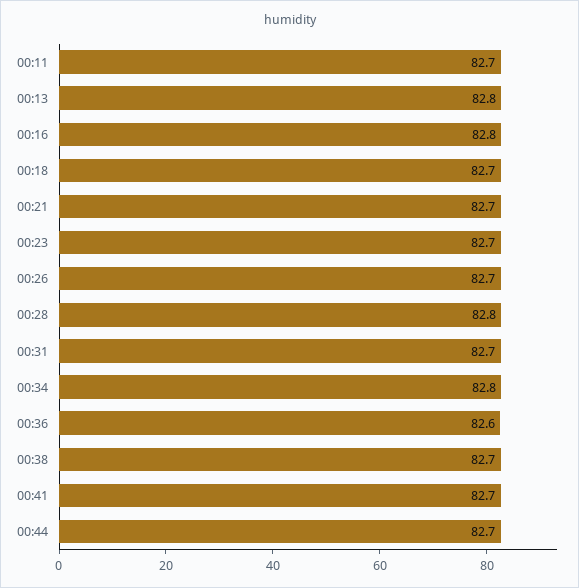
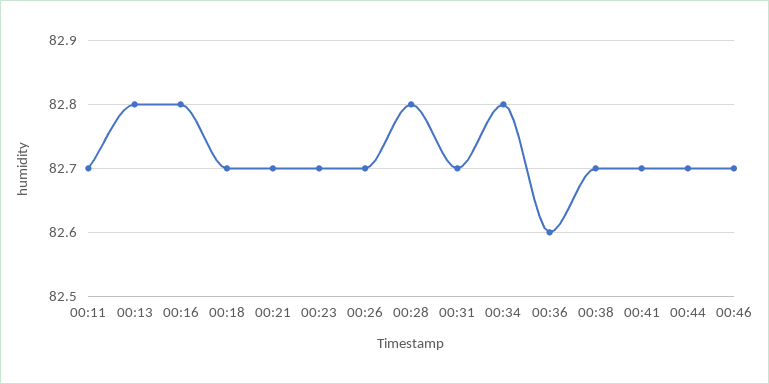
00:46: none -> 82.7

